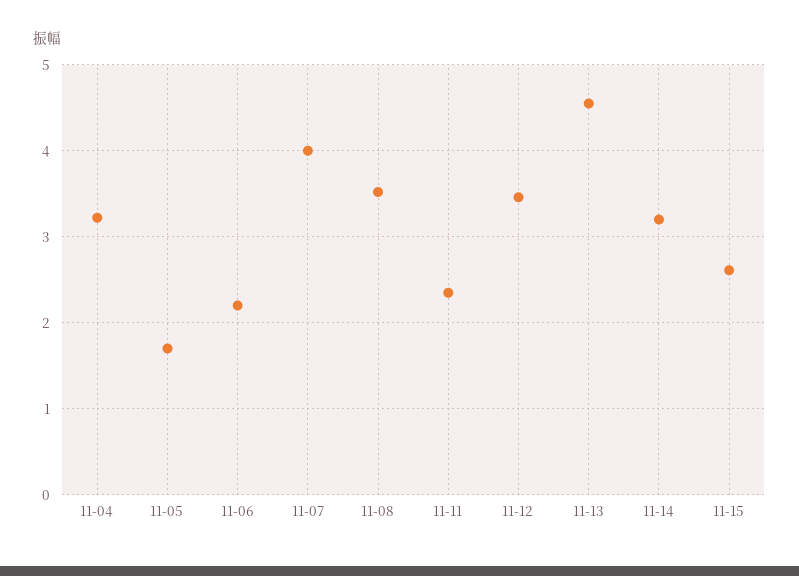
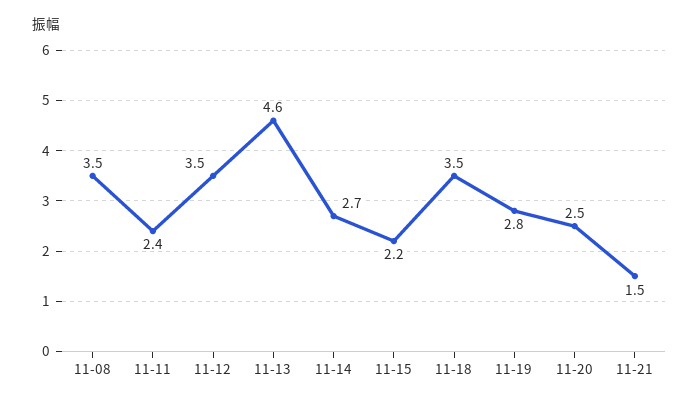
11-04: 3.2 -> none
11-05: 1.7 -> none
11-06: 2.2 -> none
11-07: 4 -> none
11-14: 3.2 -> 2.7
11-15: 2.6 -> 2.2
11-18: none -> 3.5
11-19: none -> 2.8
11-20: none -> 2.5
11-21: none -> 1.5

